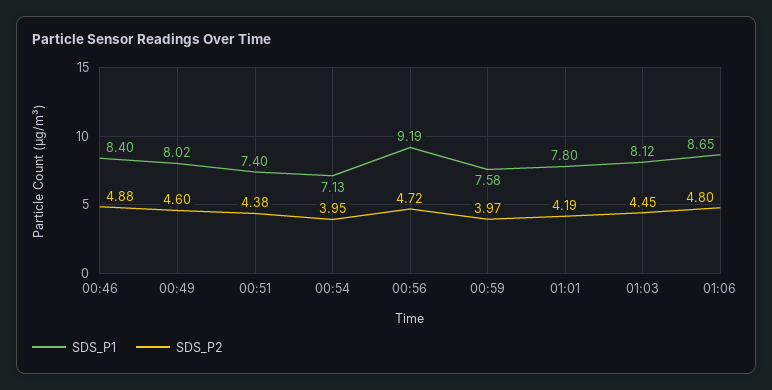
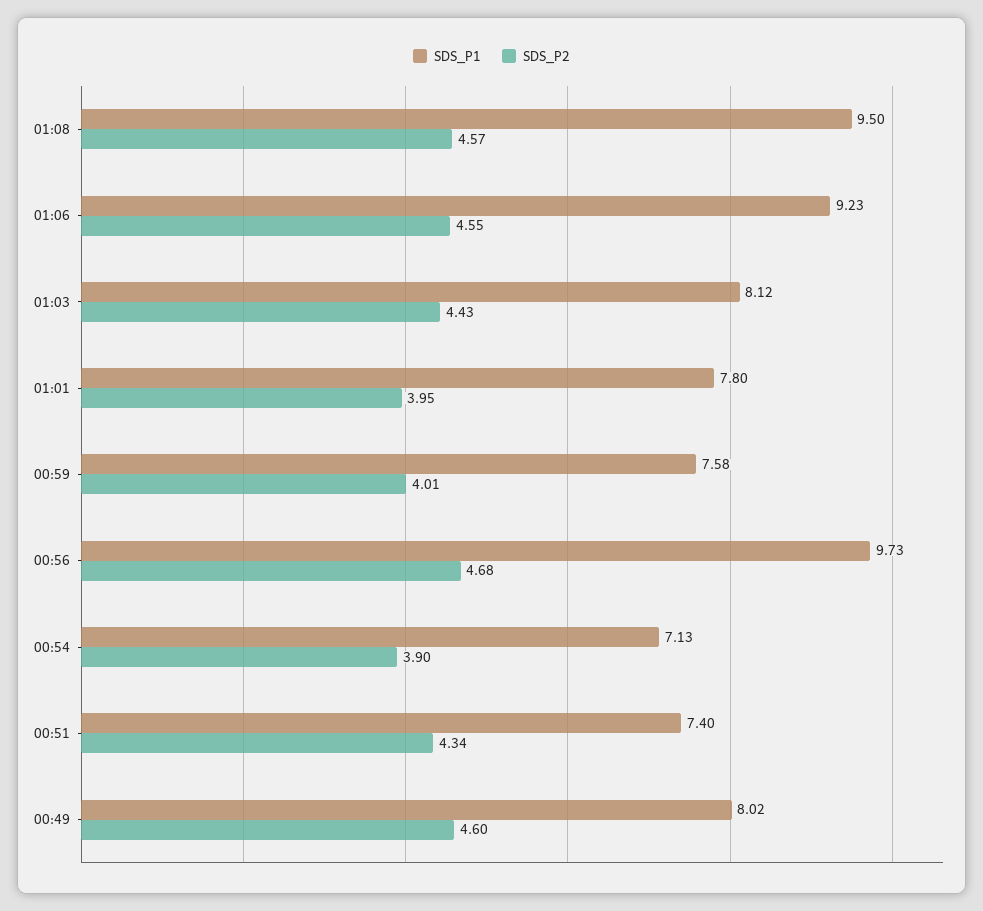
SDS_P1, 00:46: 8.4 -> none
SDS_P2, 00:46: 4.88 -> none
SDS_P2, 00:51: 4.38 -> 4.34
SDS_P2, 00:54: 3.95 -> 3.9
SDS_P1, 00:56: 9.19 -> 9.73
SDS_P2, 00:56: 4.72 -> 4.68
SDS_P2, 00:59: 3.97 -> 4.01
SDS_P2, 01:01: 4.19 -> 3.95
SDS_P2, 01:03: 4.45 -> 4.43
SDS_P1, 01:06: 8.65 -> 9.23
SDS_P2, 01:06: 4.8 -> 4.55
SDS_P1, 01:08: none -> 9.5
SDS_P2, 01:08: none -> 4.57

